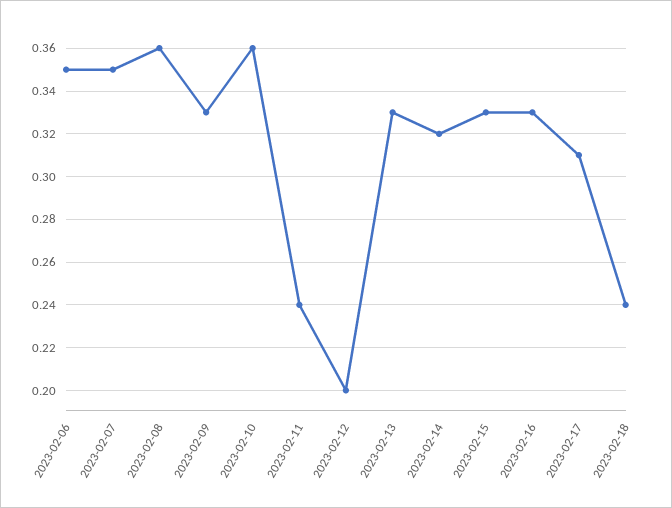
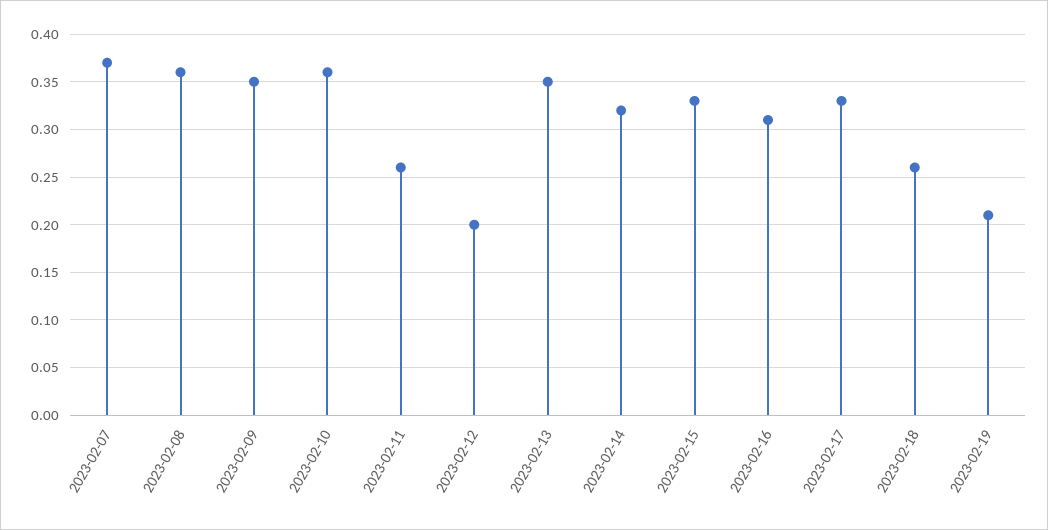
2023-02-06: 0.35 -> none
2023-02-07: 0.35 -> 0.37
2023-02-09: 0.33 -> 0.35
2023-02-11: 0.24 -> 0.26
2023-02-13: 0.33 -> 0.35
2023-02-16: 0.33 -> 0.31
2023-02-17: 0.31 -> 0.33
2023-02-18: 0.24 -> 0.26
2023-02-19: none -> 0.21

